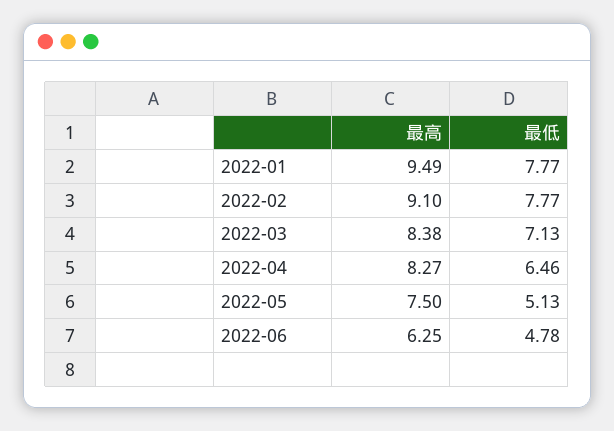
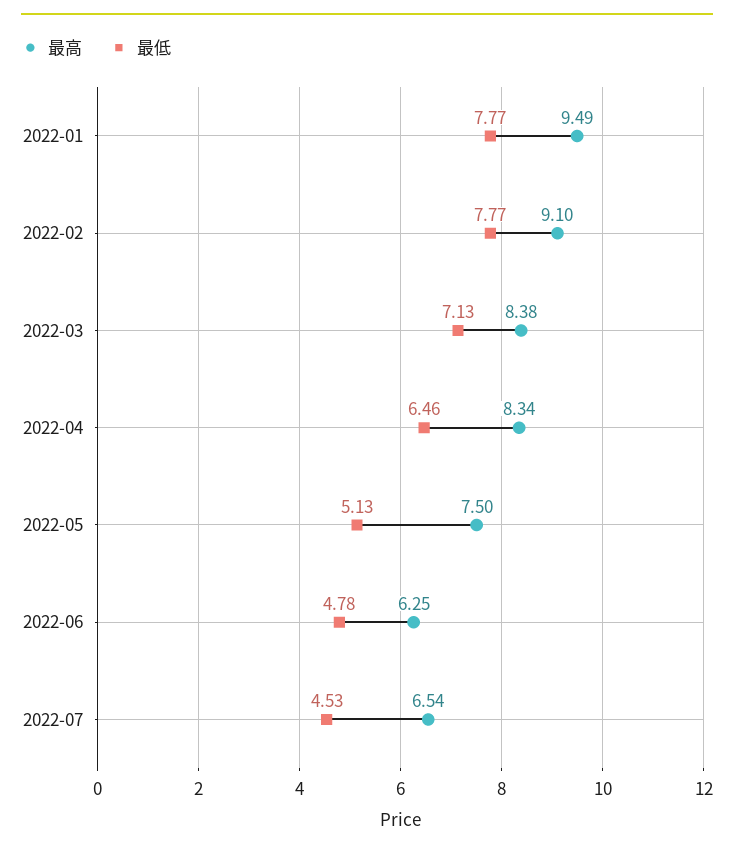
最高, 2022-04: 8.27 -> 8.34
最高, 2022-07: none -> 6.54
最低, 2022-07: none -> 4.53

